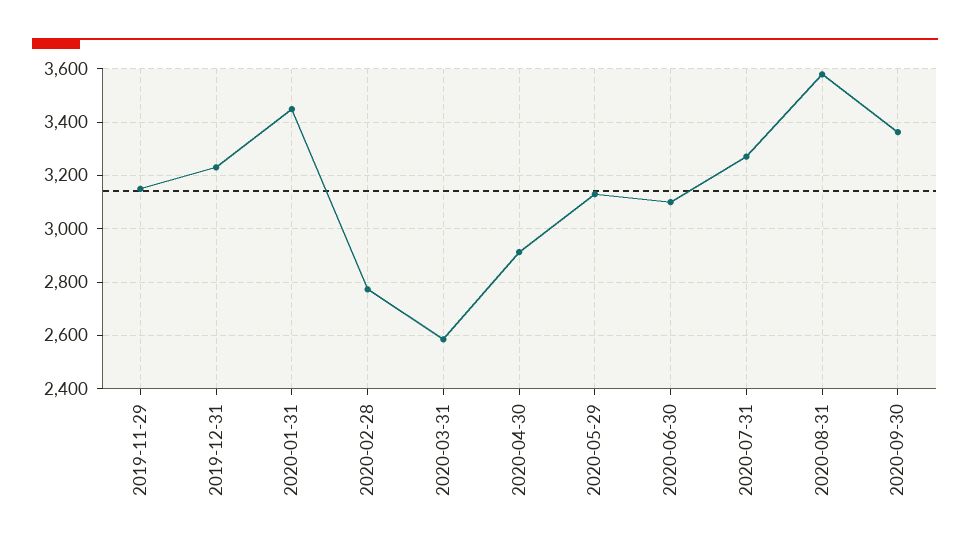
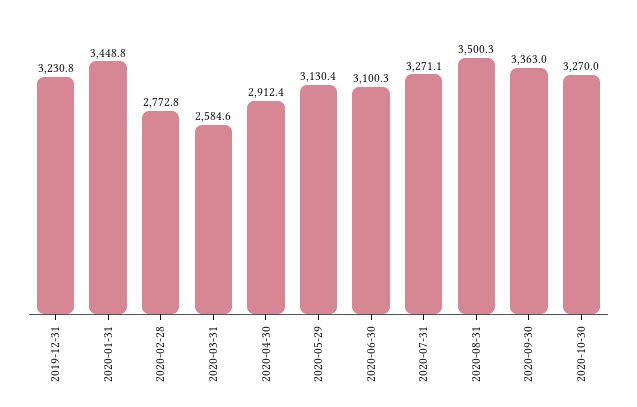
2019-11-29: 3150 -> none
2020-08-31: 3575 -> 3500.3
2020-10-30: none -> 3270

